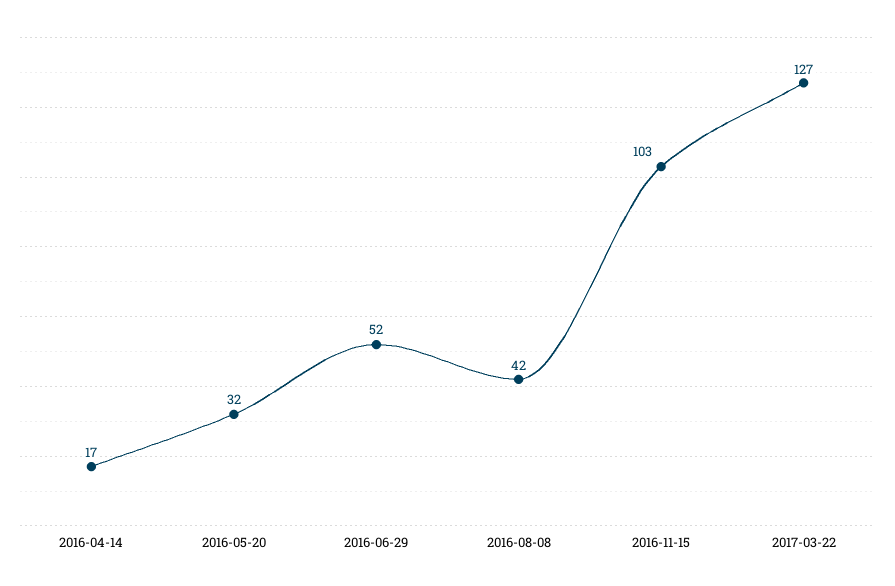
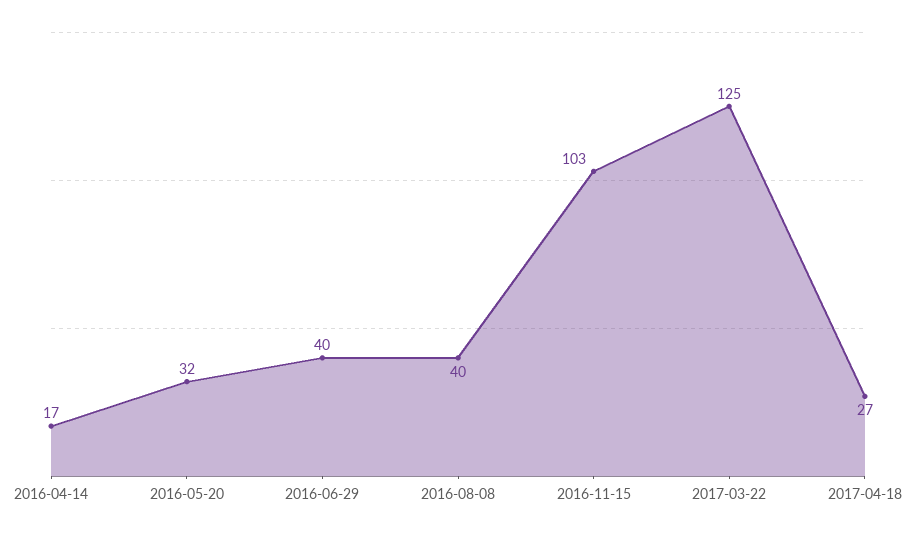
2016-06-29: 52 -> 40
2016-08-08: 42 -> 40
2017-03-22: 127 -> 125
2017-04-18: none -> 27

